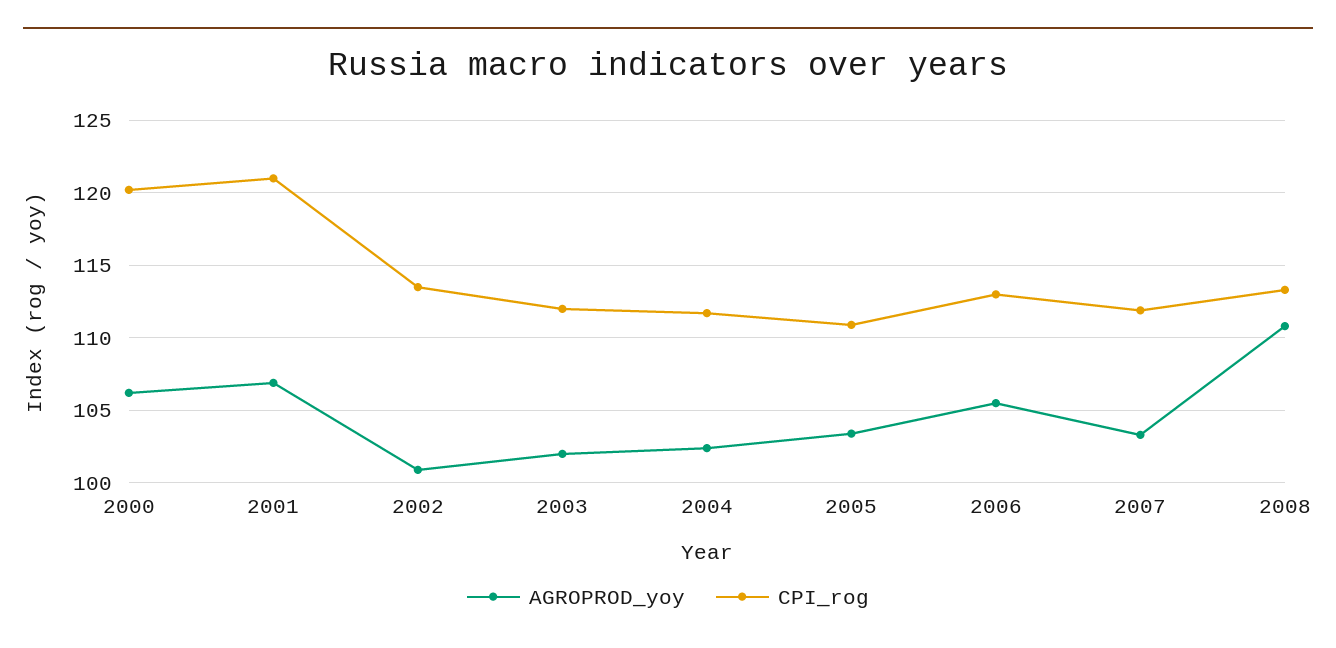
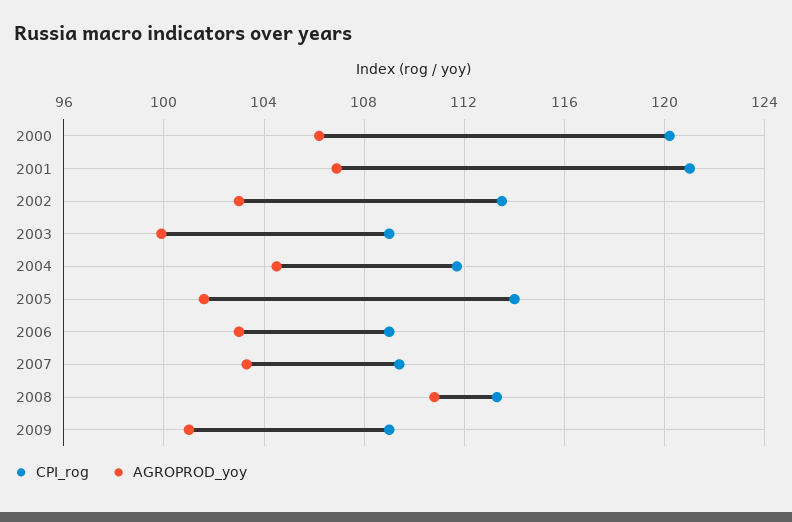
AGROPROD_yoy, 2002: 101 -> 103
AGROPROD_yoy, 2003: 102 -> 100
CPI_rog, 2003: 112 -> 109
AGROPROD_yoy, 2004: 102.5 -> 104.5
AGROPROD_yoy, 2005: 103.5 -> 101.5
CPI_rog, 2005: 111 -> 114
AGROPROD_yoy, 2006: 105.5 -> 103
CPI_rog, 2006: 113 -> 109
CPI_rog, 2007: 112 -> 109.5
CPI_rog, 2009: none -> 109
AGROPROD_yoy, 2009: none -> 101

